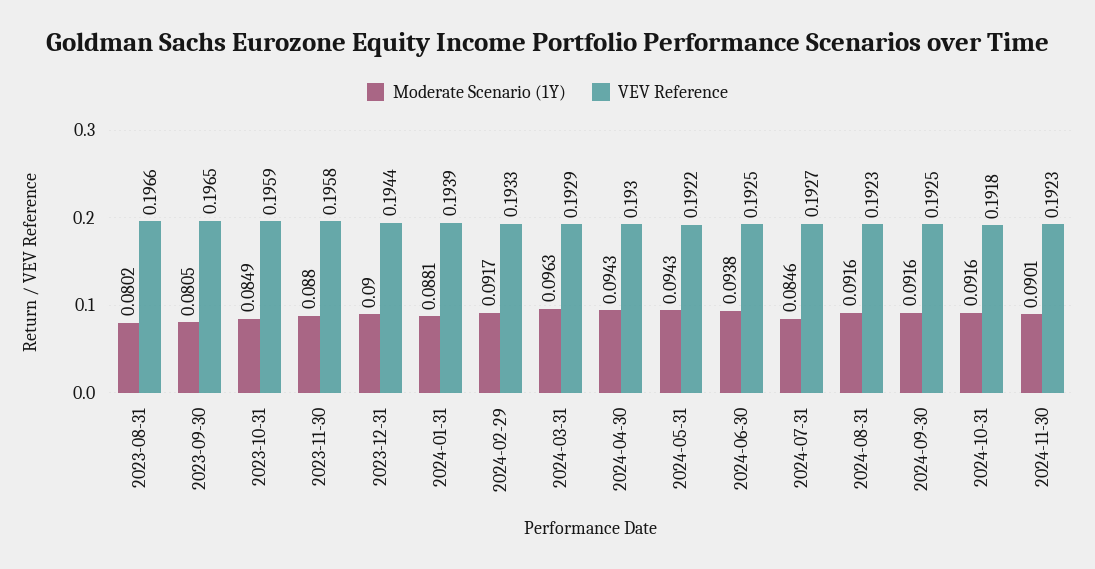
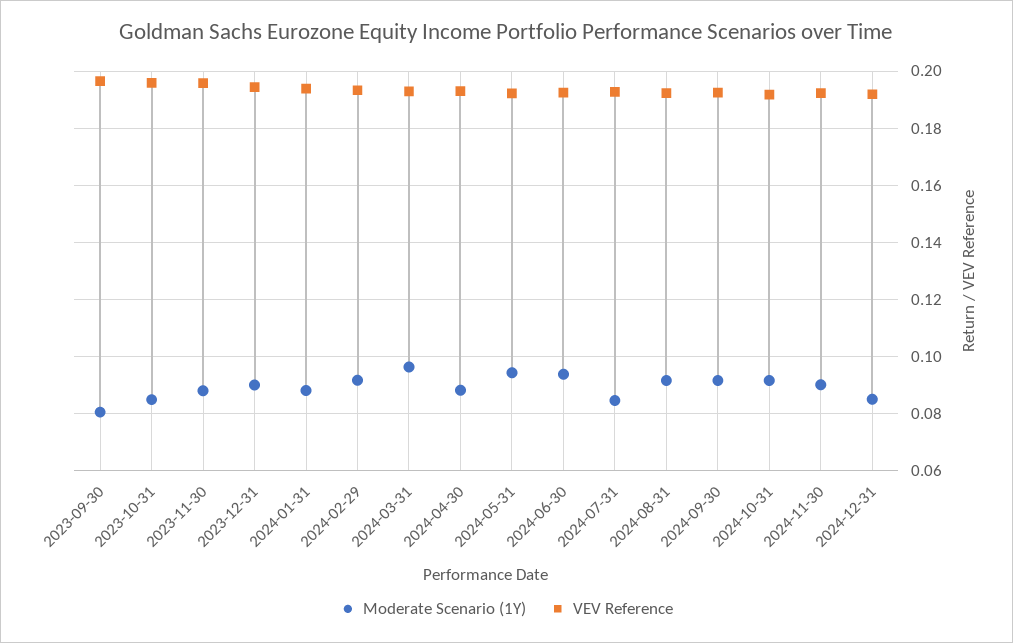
Moderate Scenario (1Y), 2023-08-31: 0.0802 -> none
VEV Reference, 2023-08-31: 0.1966 -> none
Moderate Scenario (1Y), 2024-04-30: 0.0943 -> 0.0875
Moderate Scenario (1Y), 2024-12-31: none -> 0.085
VEV Reference, 2024-12-31: none -> 0.1925

